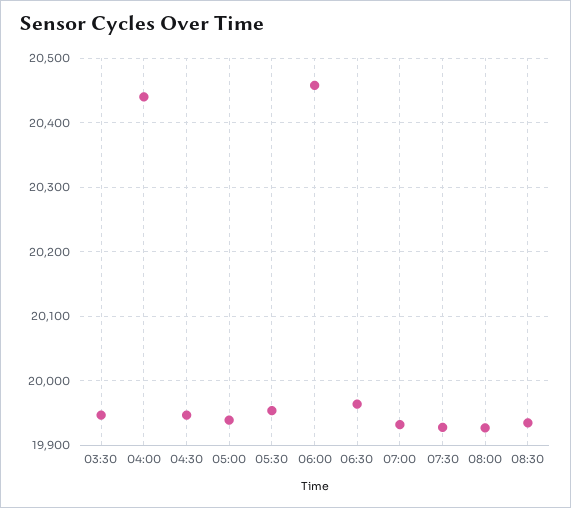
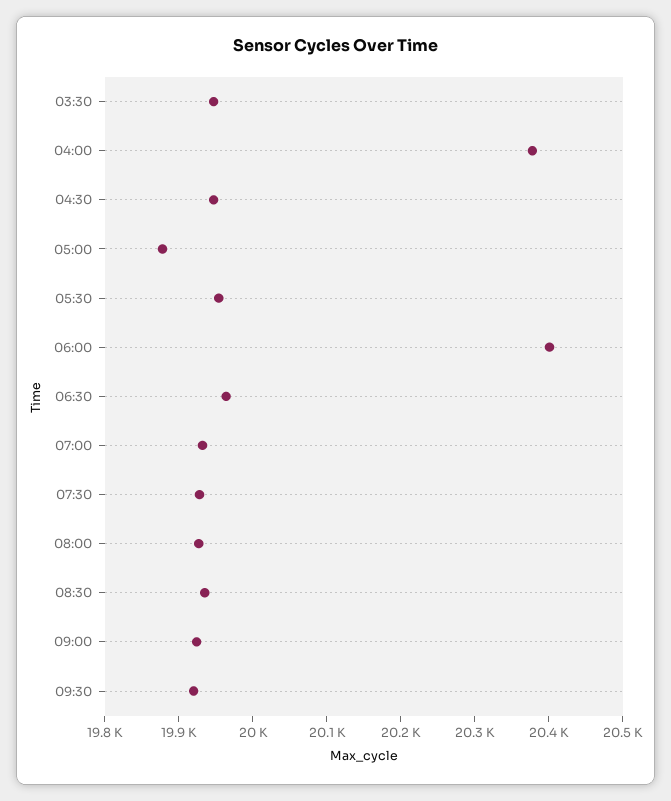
04:00: 20440 -> 20380
05:00: 19940 -> 19880
06:00: 20460 -> 20400
09:00: none -> 19920
09:30: none -> 19920

